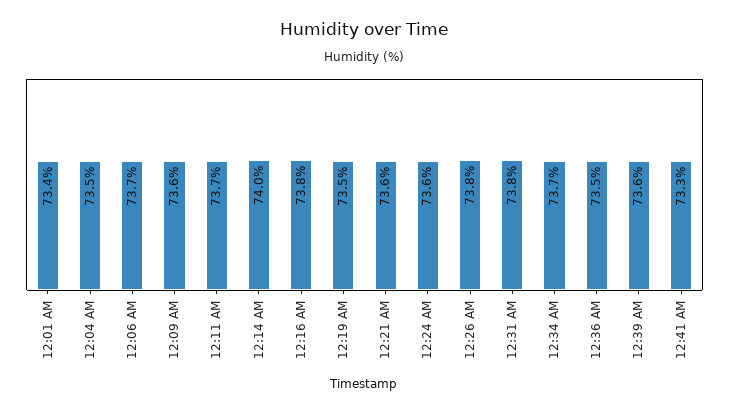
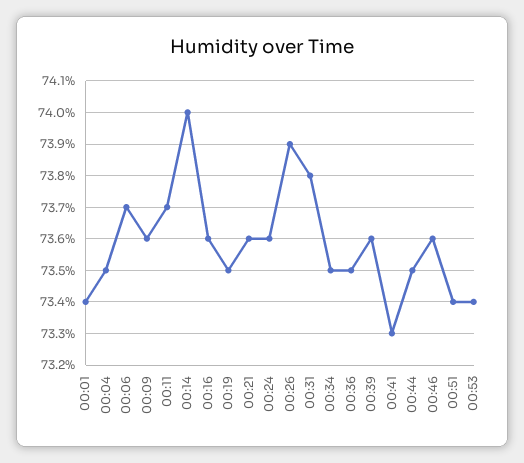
12:16 AM: 73.8 -> 73.6
12:26 AM: 73.8 -> 73.9
12:34 AM: 73.7 -> 73.5
00:44: none -> 73.5
00:46: none -> 73.6
00:51: none -> 73.4
00:53: none -> 73.4

